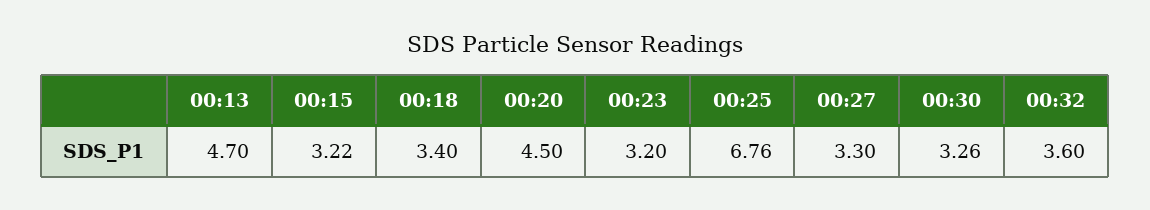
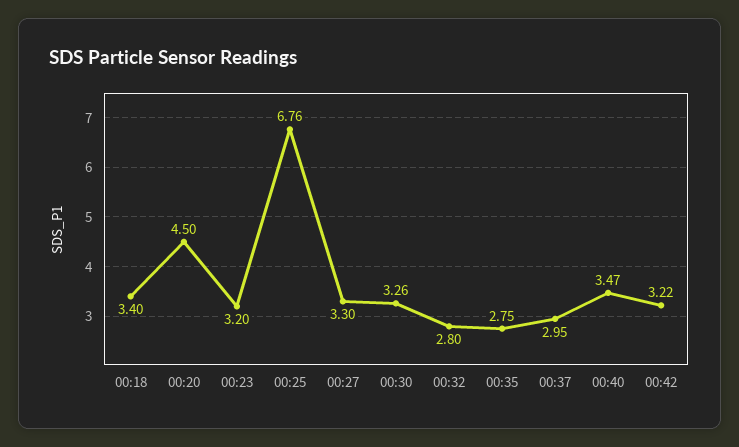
00:13: 4.7 -> none
00:15: 3.22 -> none
00:32: 3.6 -> 2.8
00:35: none -> 2.75
00:37: none -> 2.95
00:40: none -> 3.47
00:42: none -> 3.22

